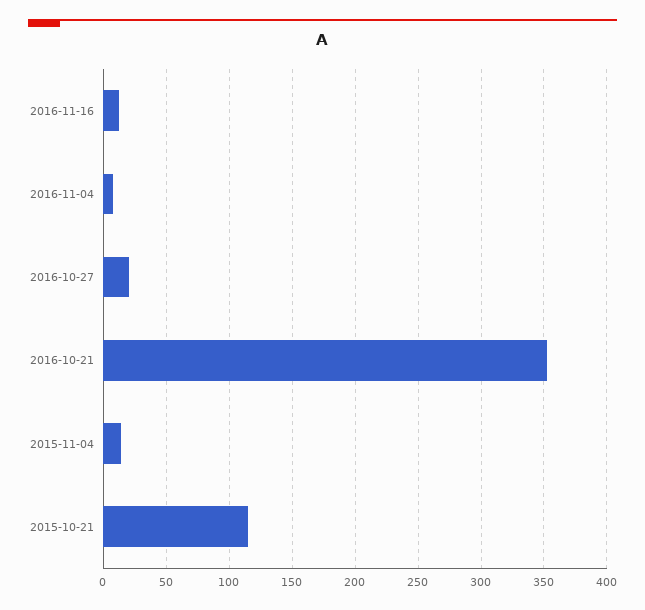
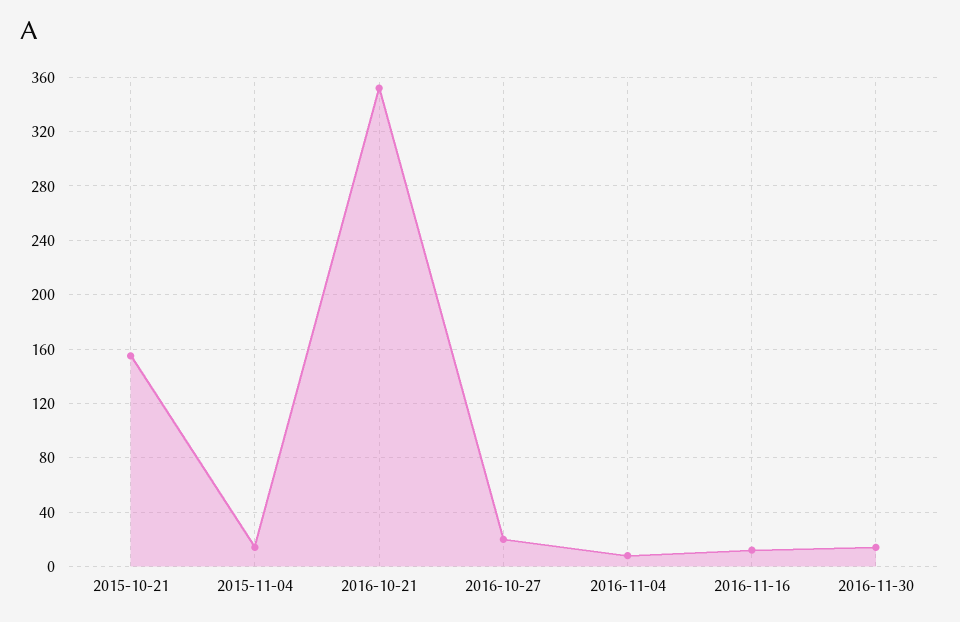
2015-10-21: 115 -> 155
2016-11-30: none -> 15

